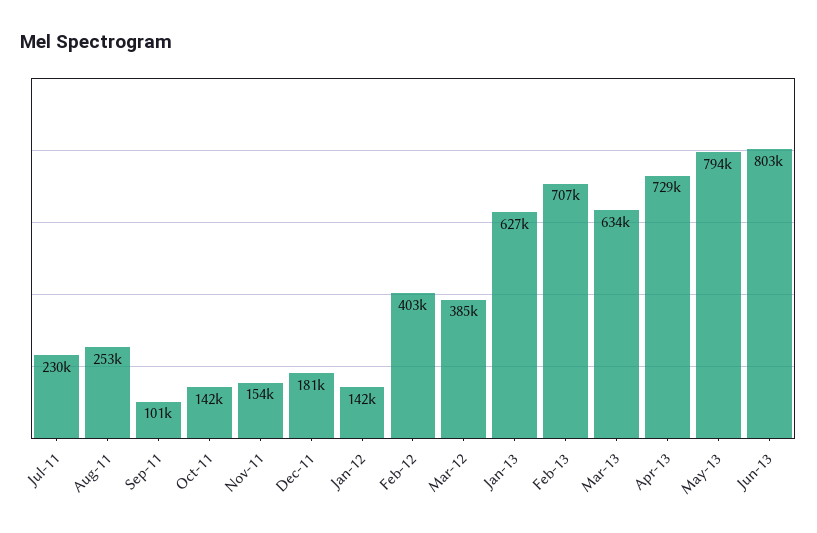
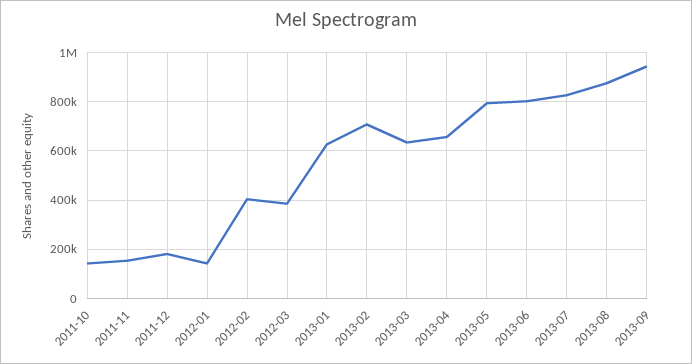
Jul-11: 230000 -> none
Aug-11: 253000 -> none
Sep-11: 101000 -> none
Apr-13: 729000 -> 650000
2013-07: none -> 825000
2013-08: none -> 875000
2013-09: none -> 950000

